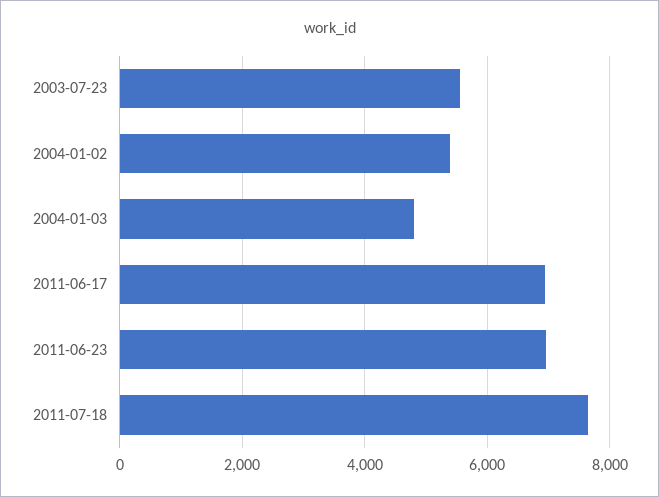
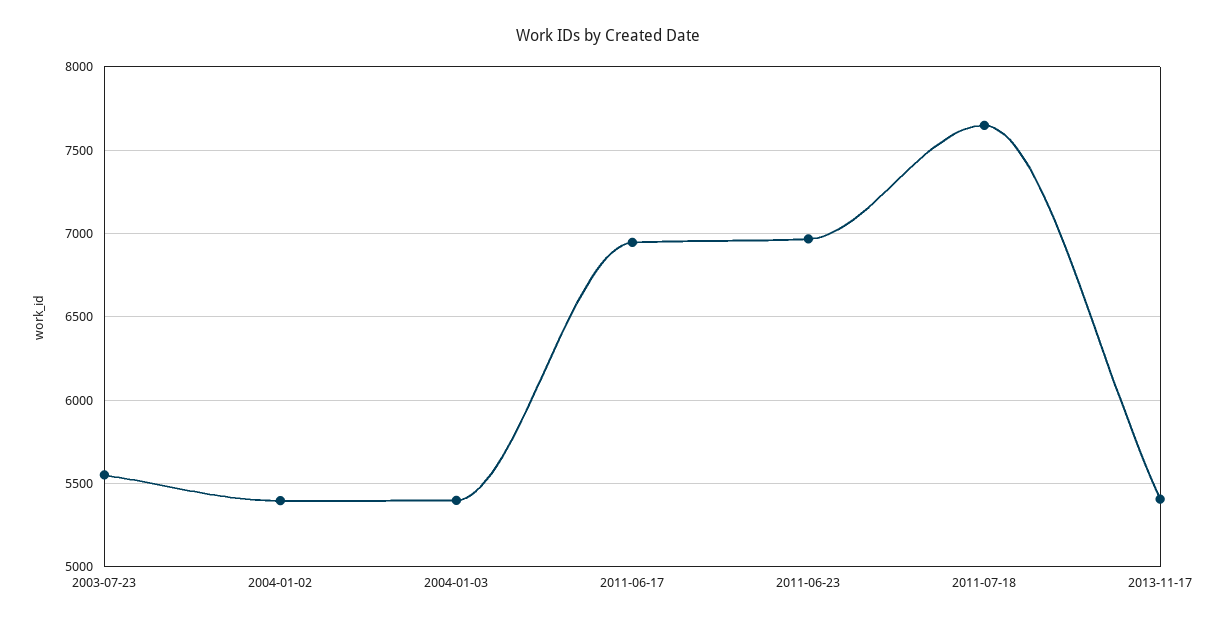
2004-01-03: 4800 -> 5400
2013-11-17: none -> 5400

